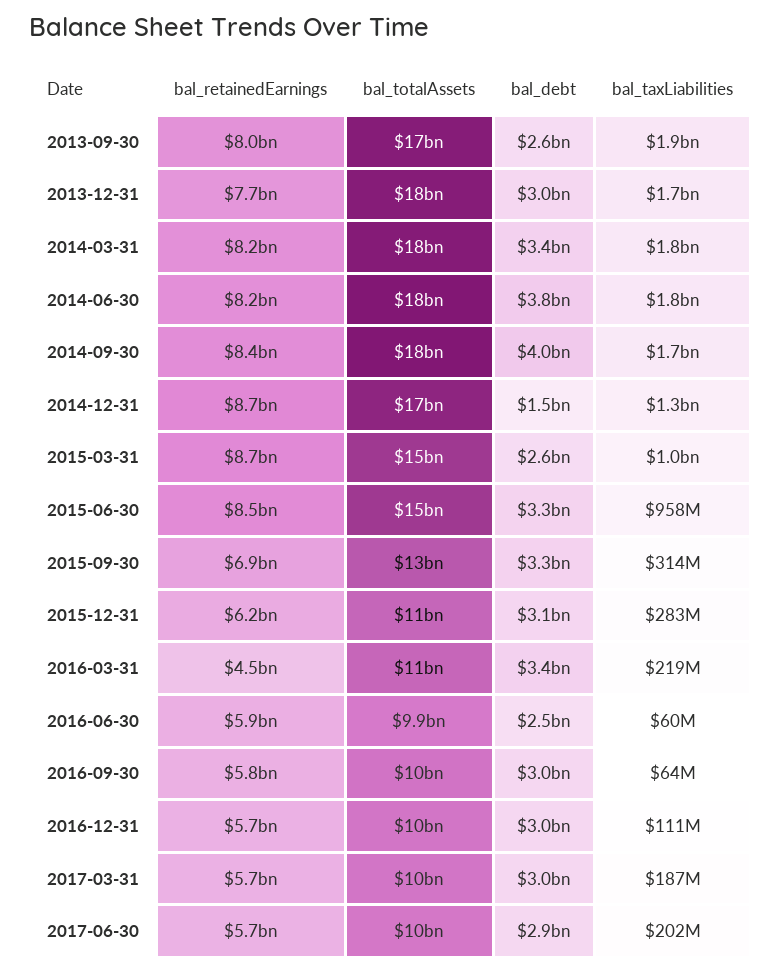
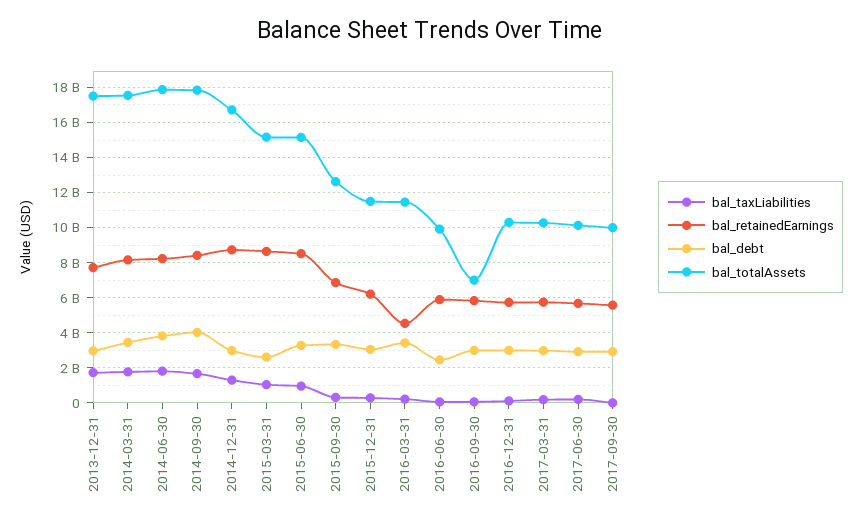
bal_retainedEarnings, 2013-09-30: 8000000000 -> none
bal_totalAssets, 2013-09-30: 17000000000 -> none
bal_debt, 2013-09-30: 2600000000 -> none
bal_taxLiabilities, 2013-09-30: 1900000000 -> none
bal_debt, 2014-12-31: 1500000000 -> 3000000000
bal_totalAssets, 2016-09-30: 10000000000 -> 7000000000
bal_taxLiabilities, 2017-09-30: none -> 0
bal_retainedEarnings, 2017-09-30: none -> 5500000000
bal_debt, 2017-09-30: none -> 3000000000
bal_totalAssets, 2017-09-30: none -> 10000000000

